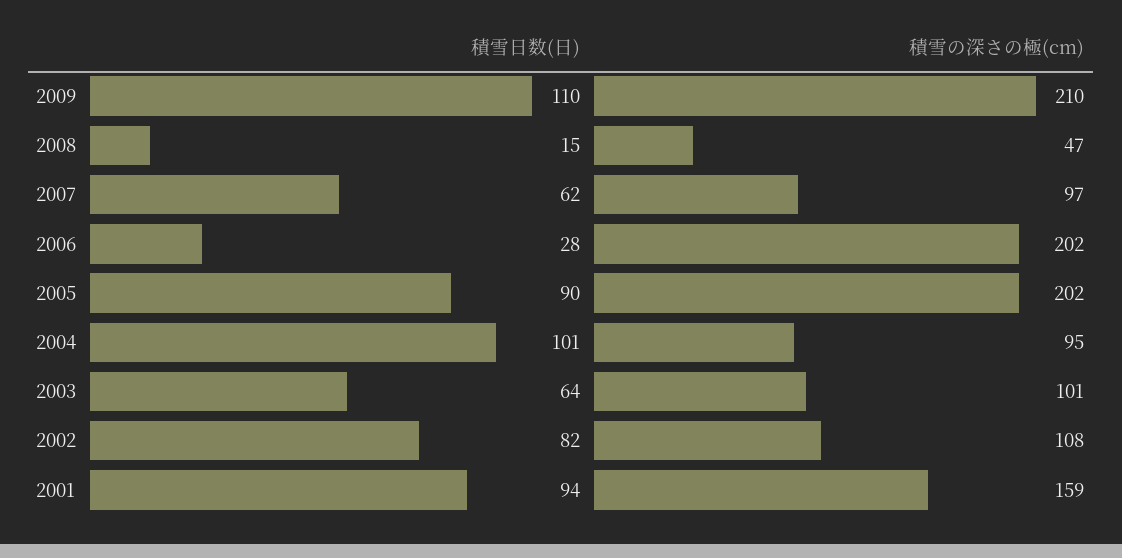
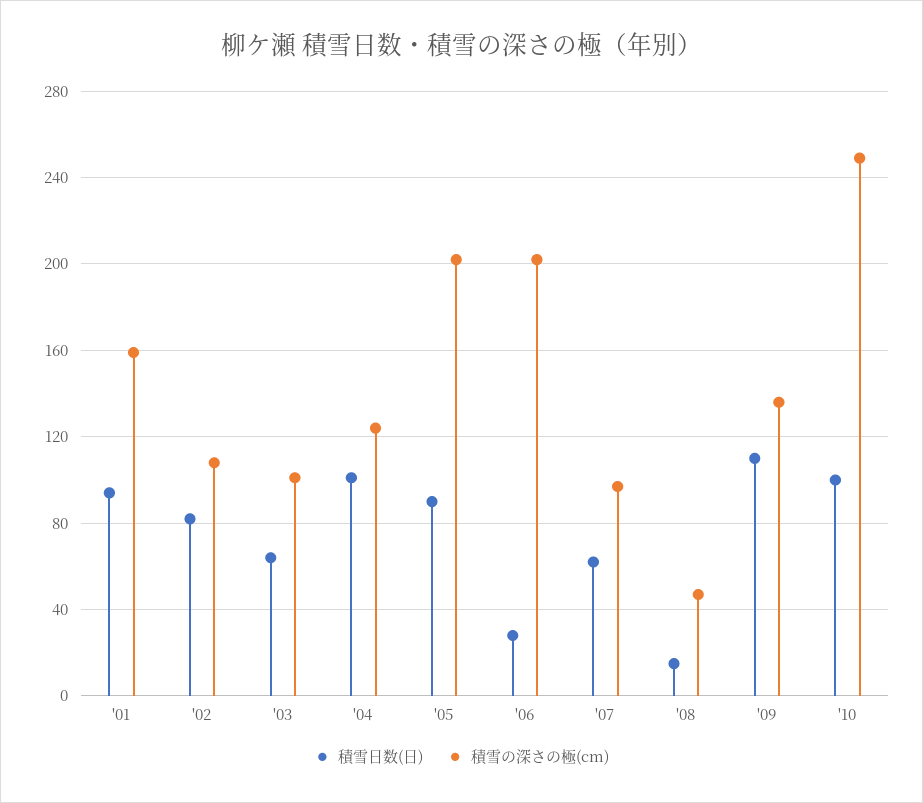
積雪の深さの極(cm), 2009: 210 -> 135
積雪の深さの極(cm), 2004: 95 -> 125
積雪日数(日), '10: none -> 100
積雪の深さの極(cm), '10: none -> 250

